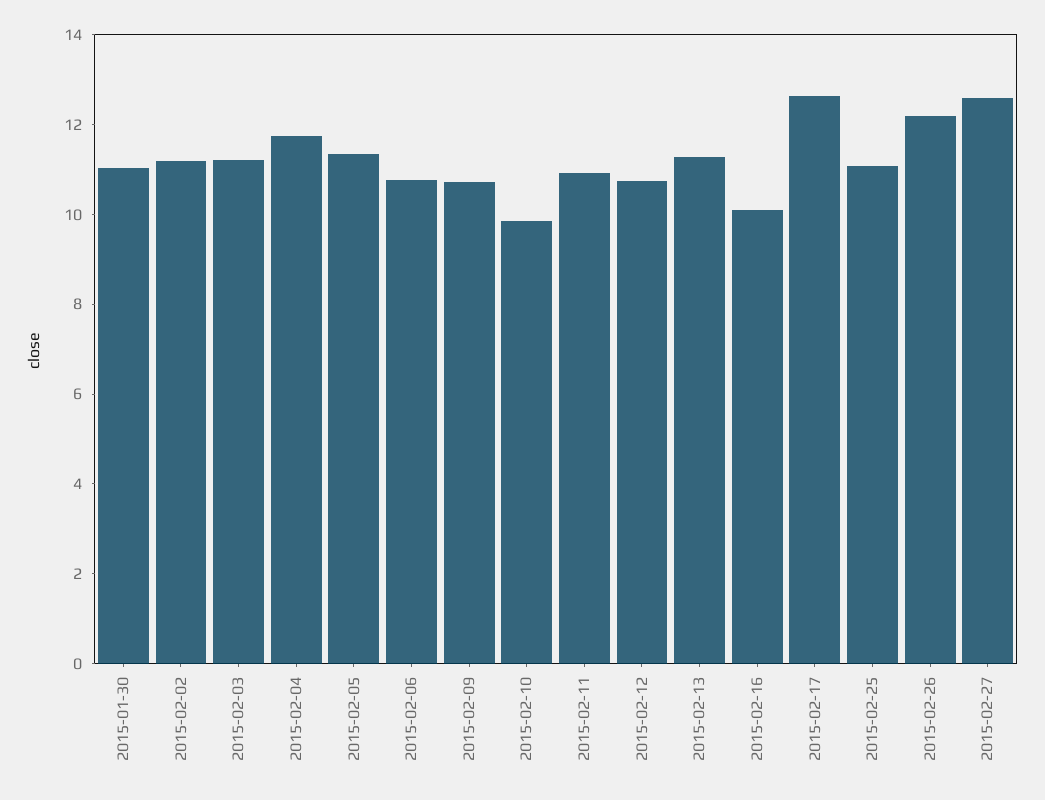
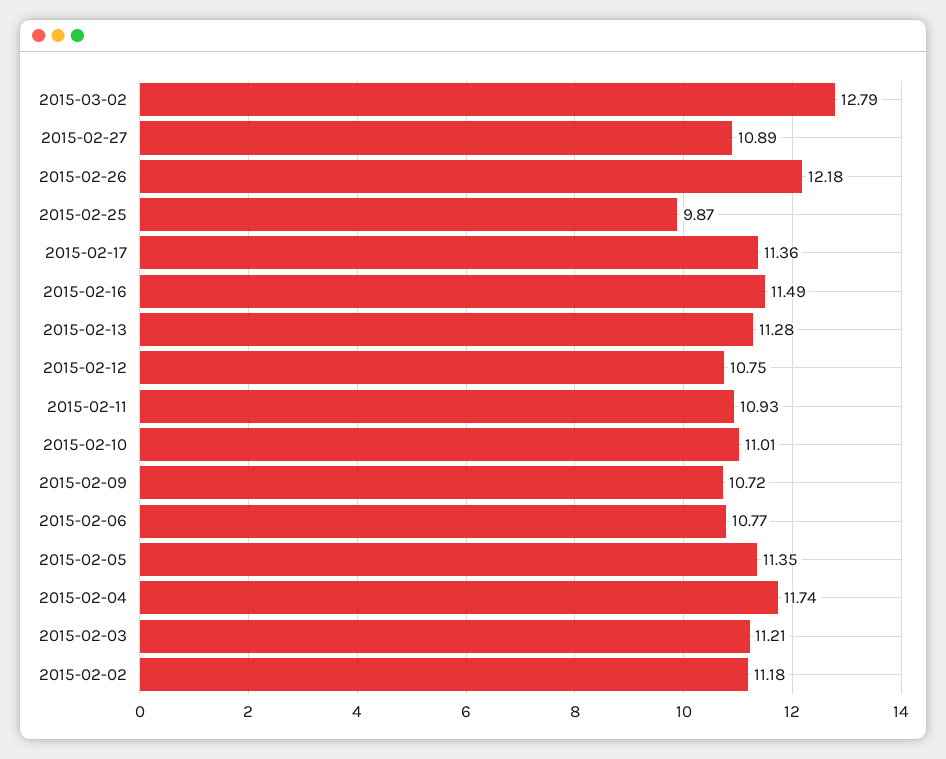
2015-01-30: 11 -> none
2015-02-10: 10 -> 11.01
2015-02-16: 10 -> 11.49
2015-02-17: 12.5 -> 11.36
2015-02-25: 11 -> 9.87
2015-02-27: 12.5 -> 10.89
2015-03-02: none -> 12.79

